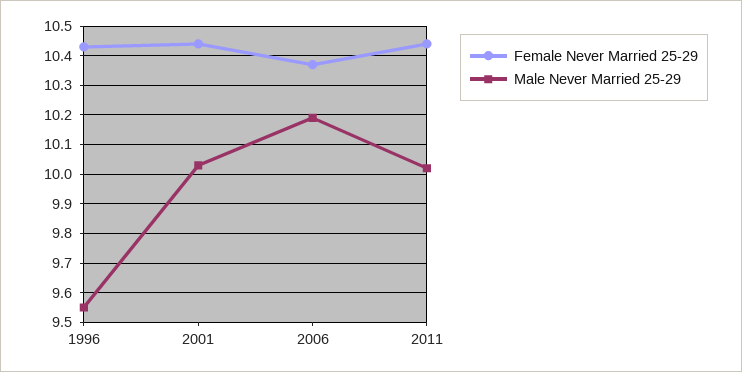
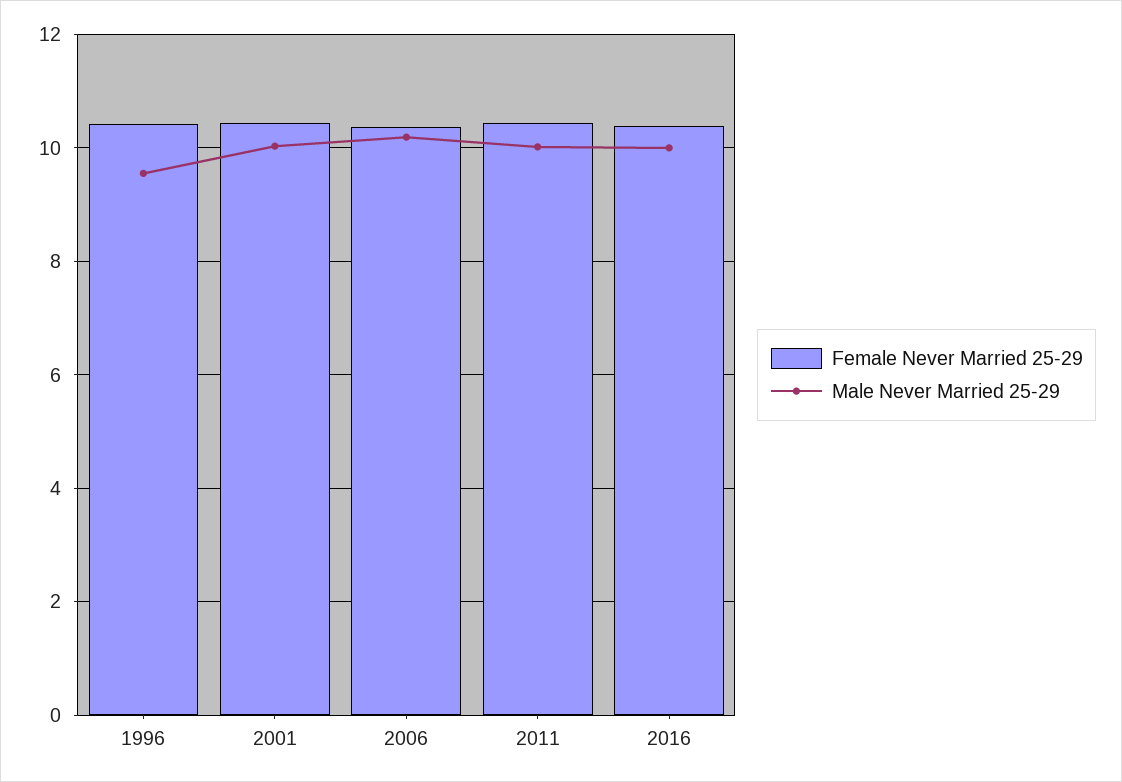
Female Never Married 25-29, 2016: none -> 10.4
Male Never Married 25-29, 2016: none -> 10

